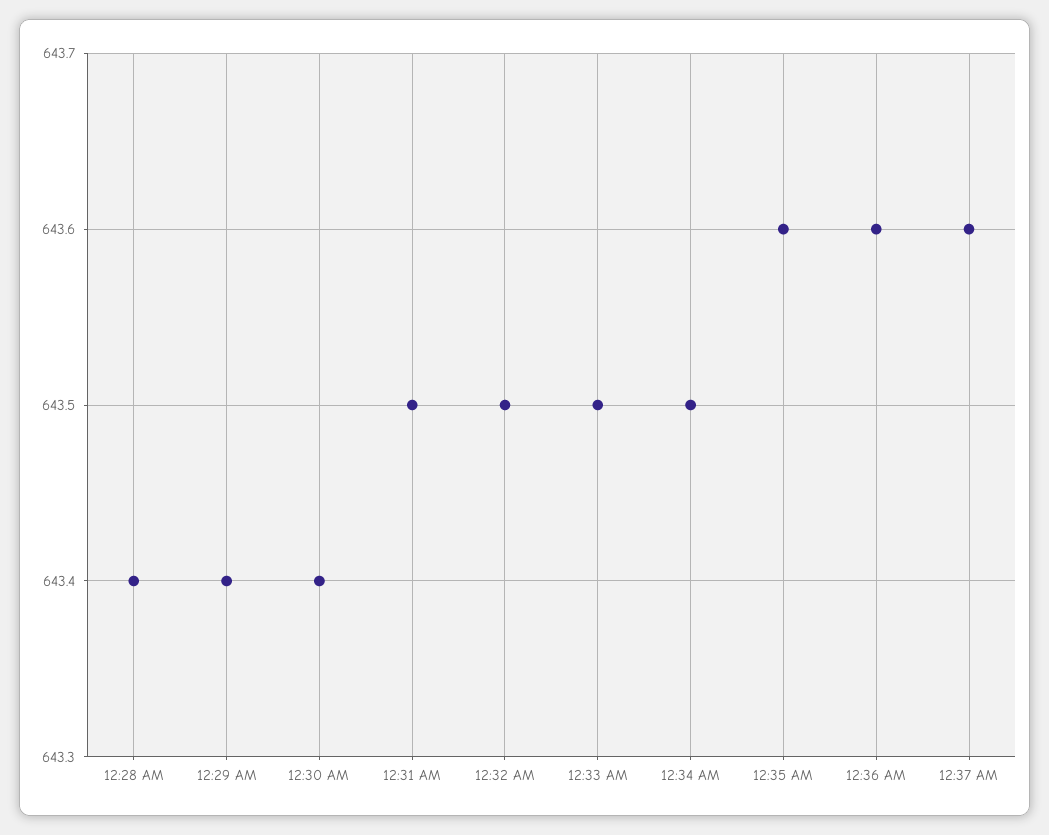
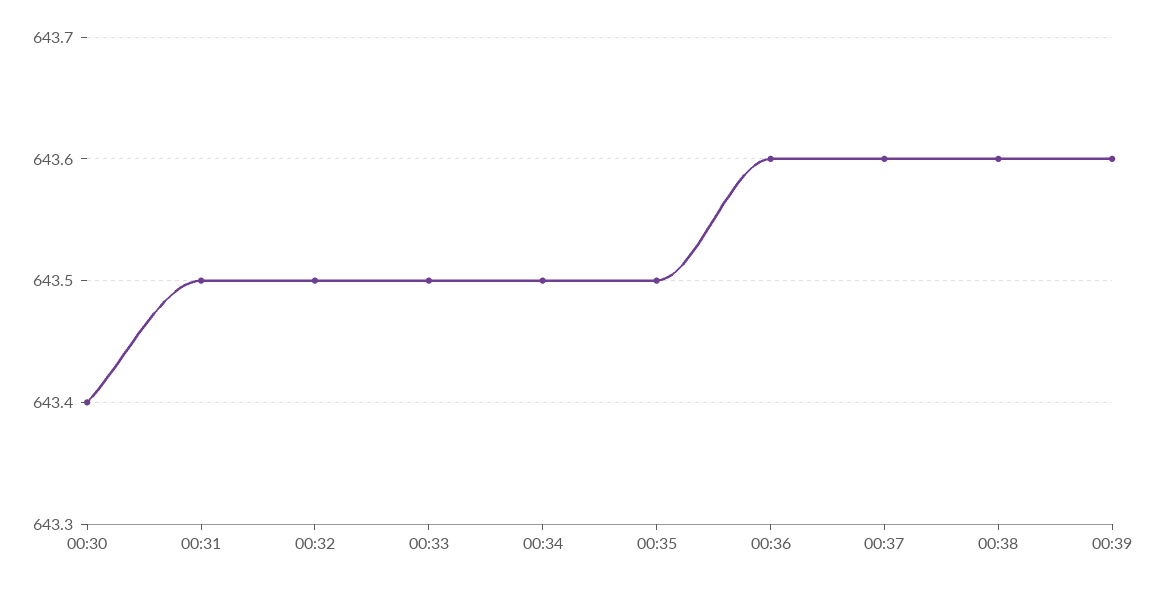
12:28 AM: 643.4 -> none
12:29 AM: 643.4 -> none
12:35 AM: 643.6 -> 643.5
00:38: none -> 643.6
00:39: none -> 643.6

